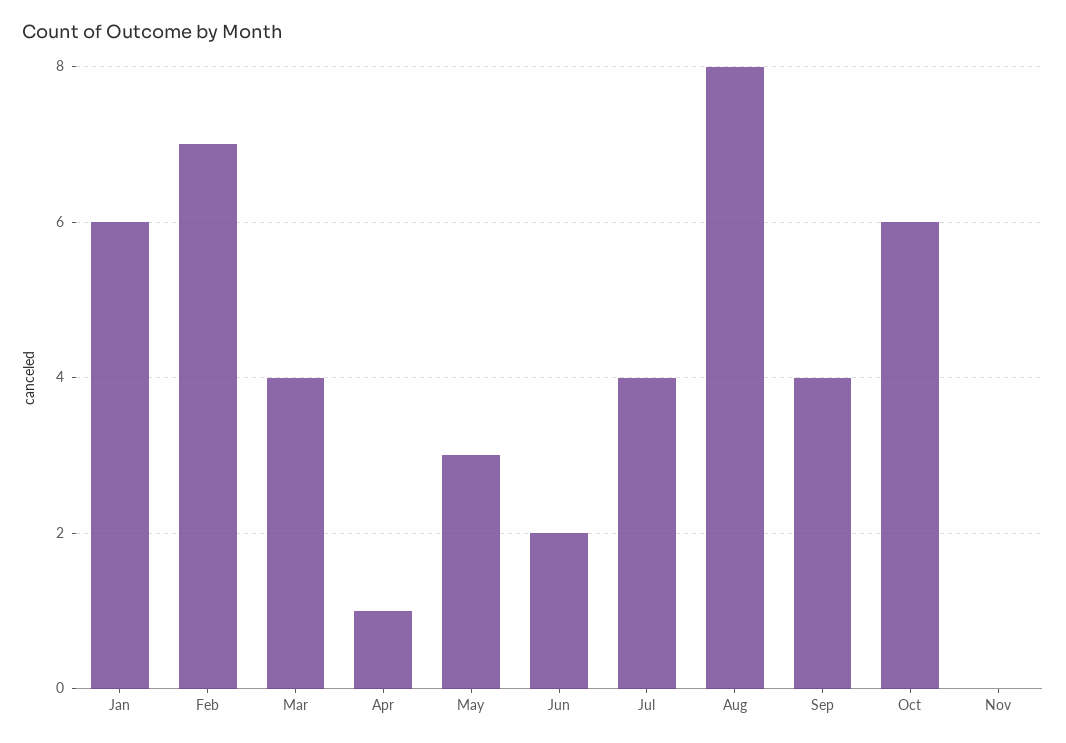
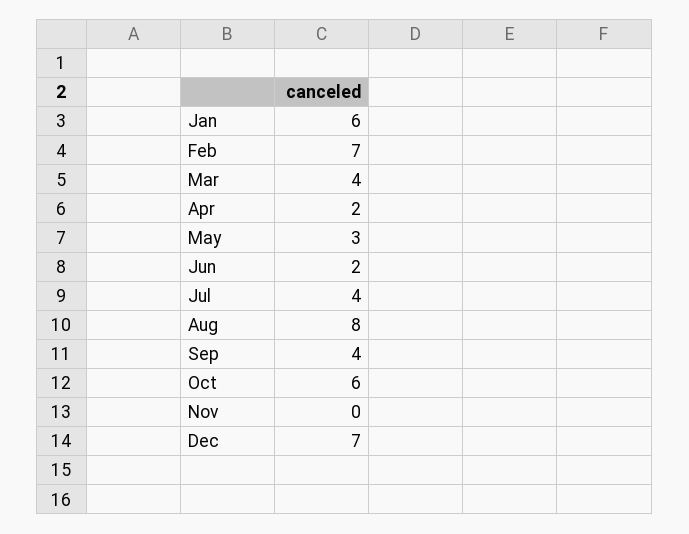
Apr: 1 -> 2
Dec: none -> 7

